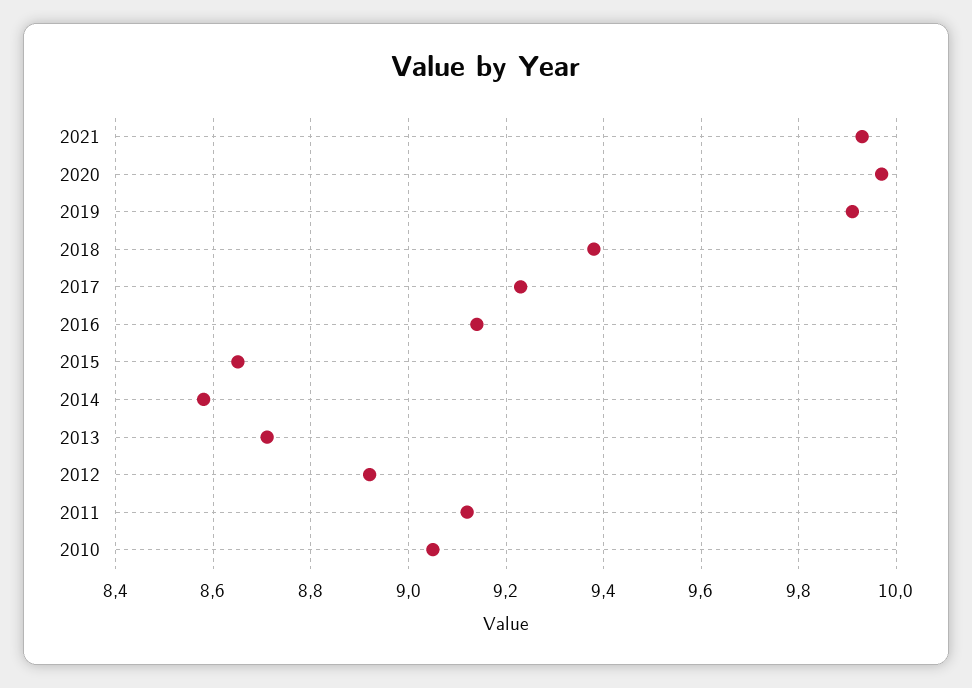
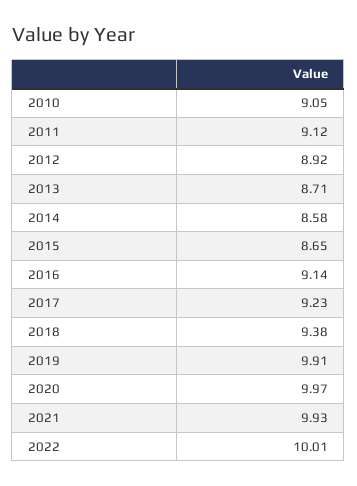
2022: none -> 10.01

